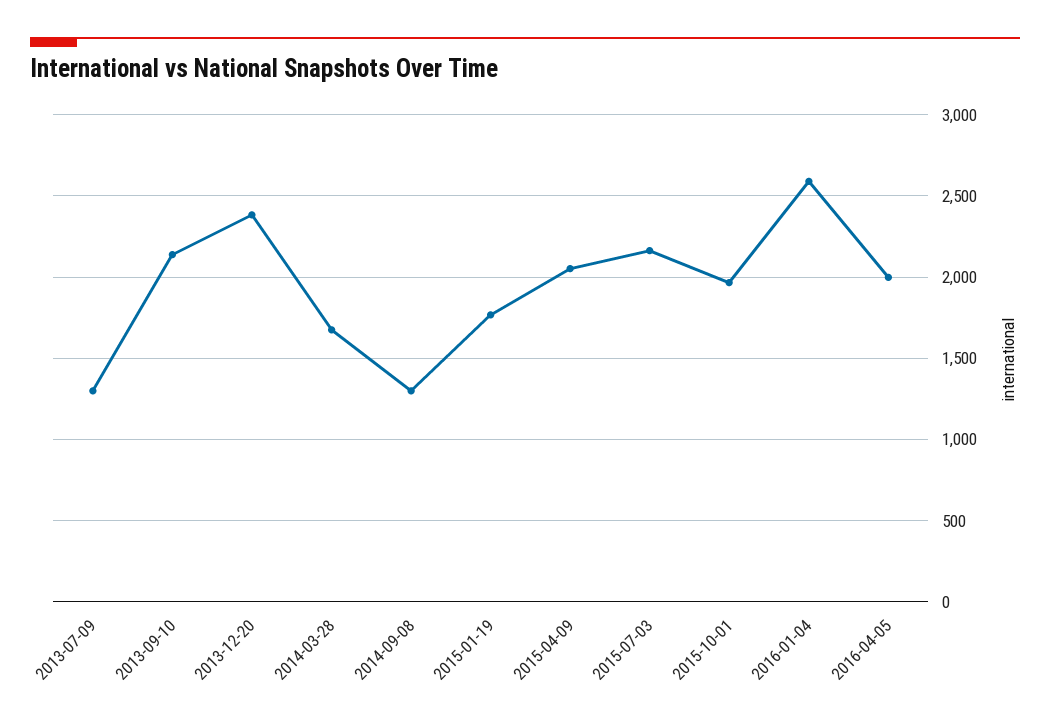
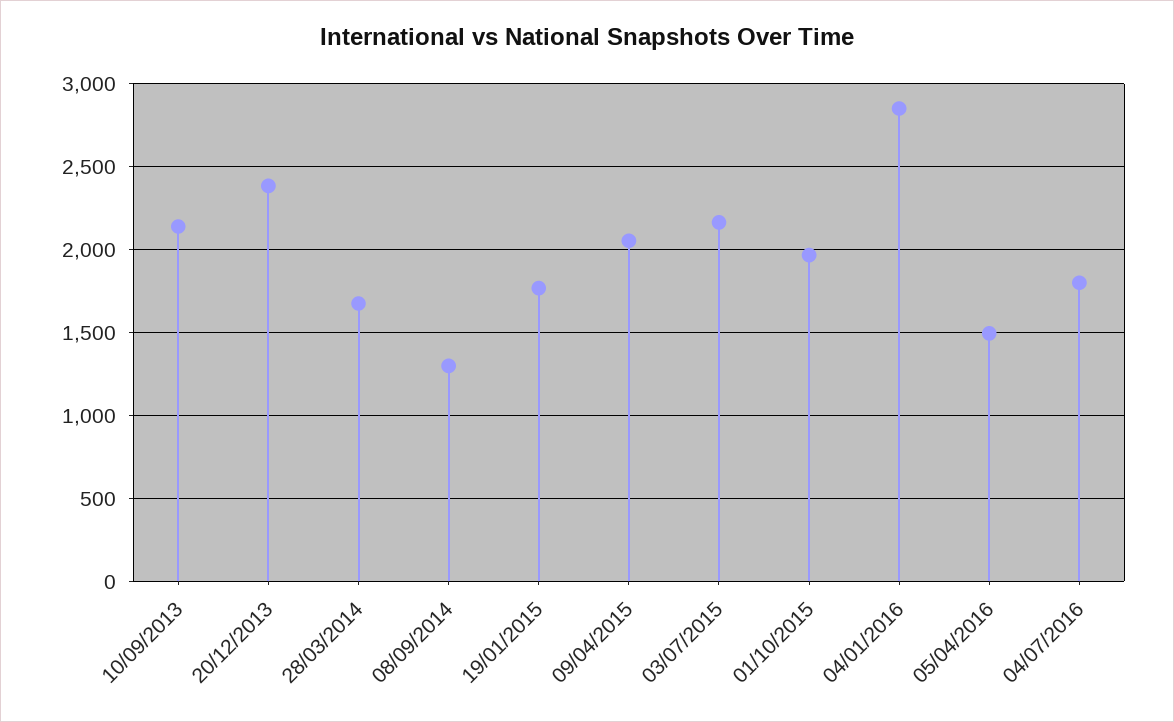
2013-07-09: 1300 -> none
2016-01-04: 2600 -> 2850
2016-04-05: 2000 -> 1500
04/07/2016: none -> 1800

